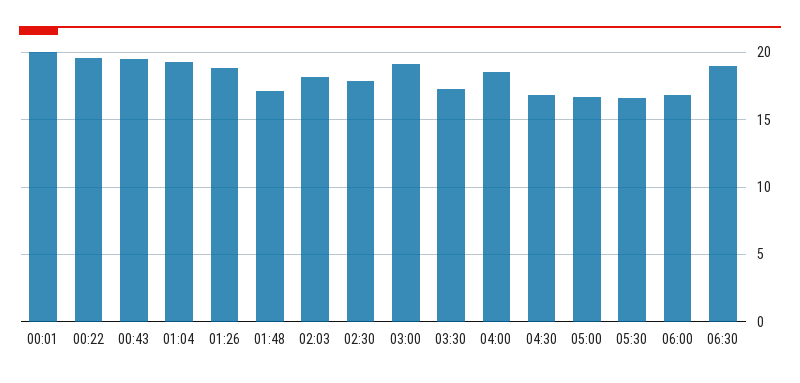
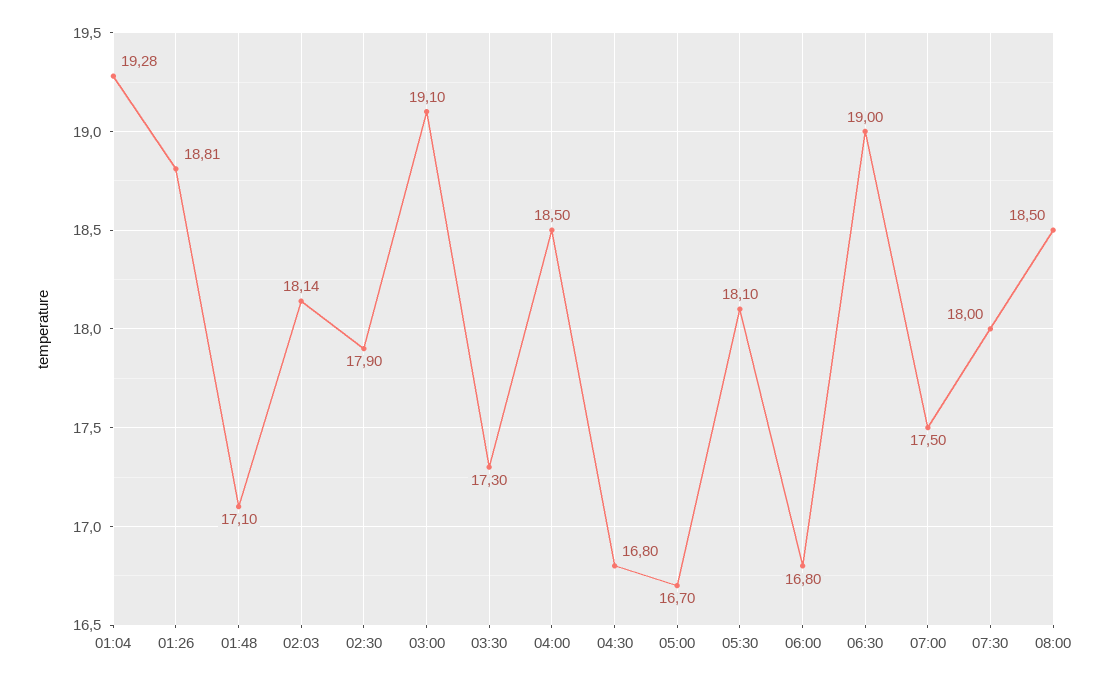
00:01: 20 -> none
00:22: 19.5 -> none
00:43: 19.5 -> none
05:30: 16.5 -> 18.1
07:00: none -> 17.5
07:30: none -> 18
08:00: none -> 18.5

